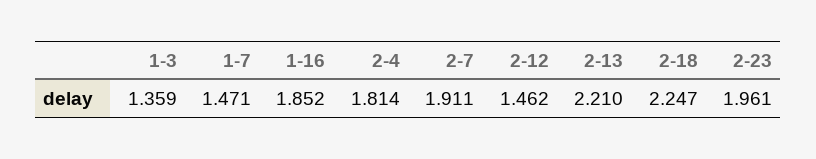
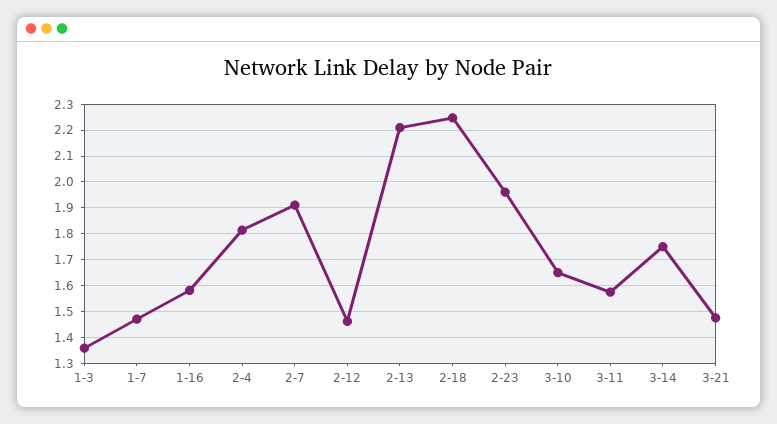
1-16: 1.852 -> 1.575
3-10: none -> 1.65
3-11: none -> 1.575
3-14: none -> 1.75
3-21: none -> 1.475

